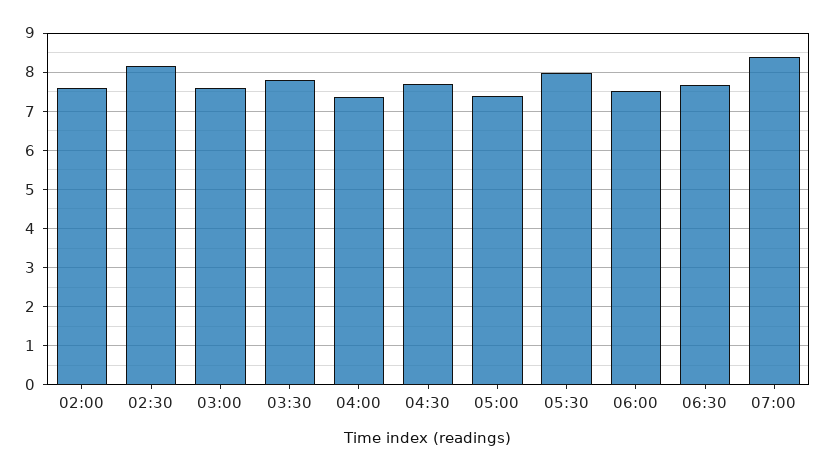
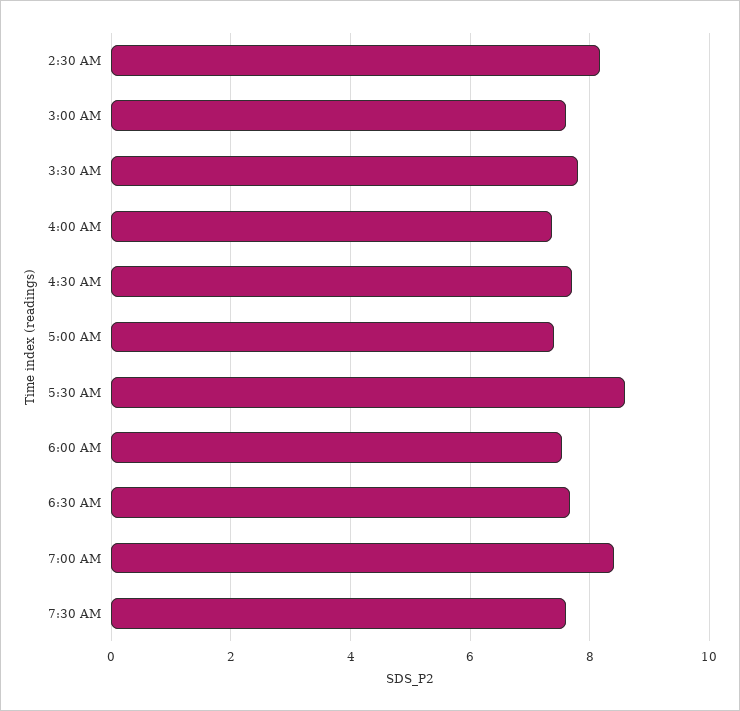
02:00: 7.6 -> none
05:30: 8 -> 8.6
7:30 AM: none -> 7.6

